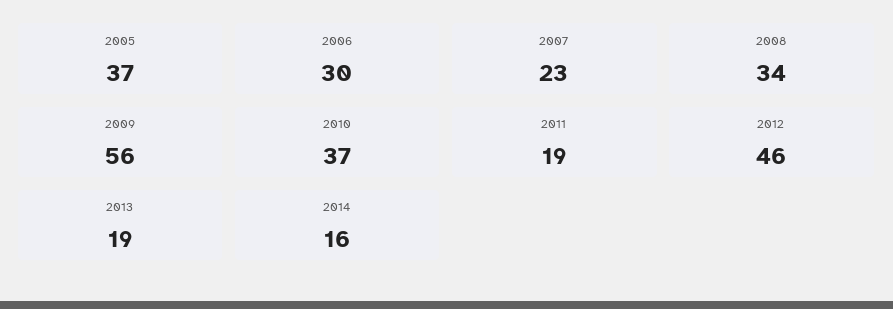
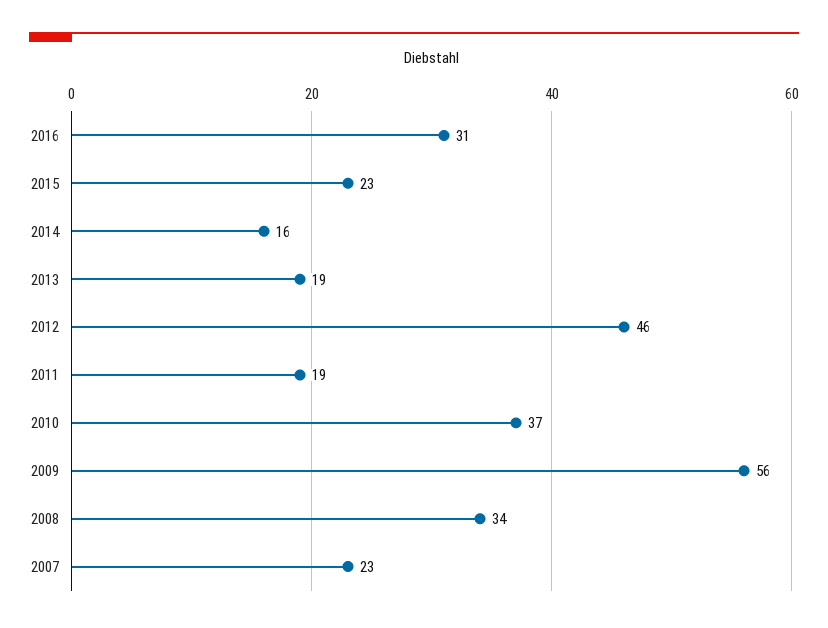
2005: 37 -> none
2006: 30 -> none
2016: none -> 31
2015: none -> 23

